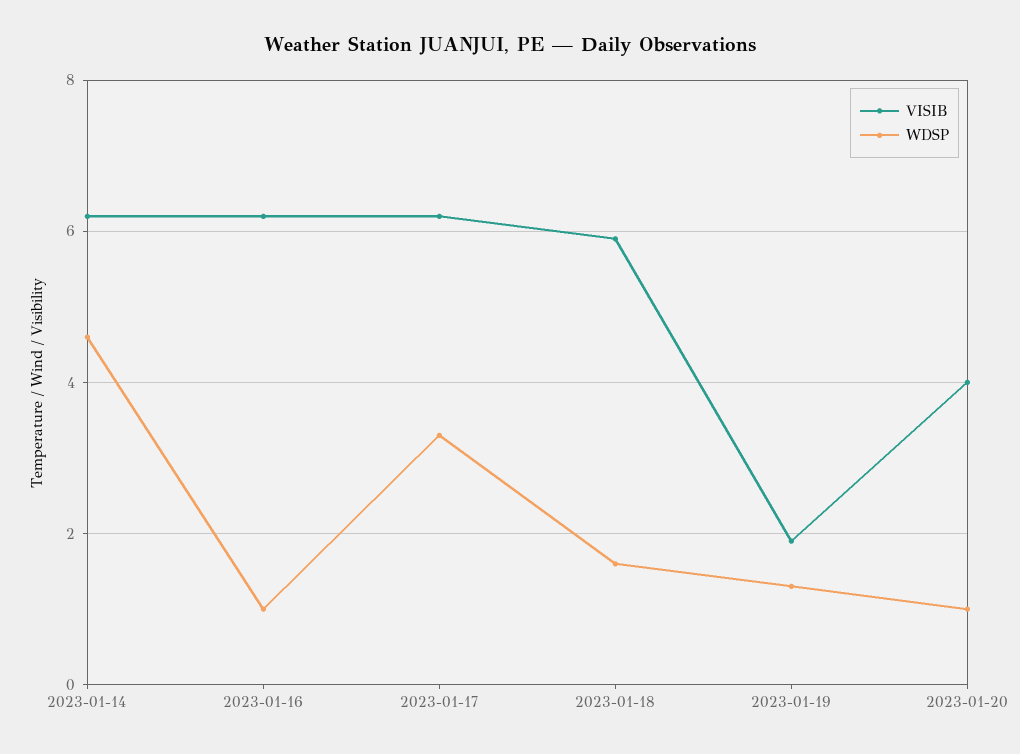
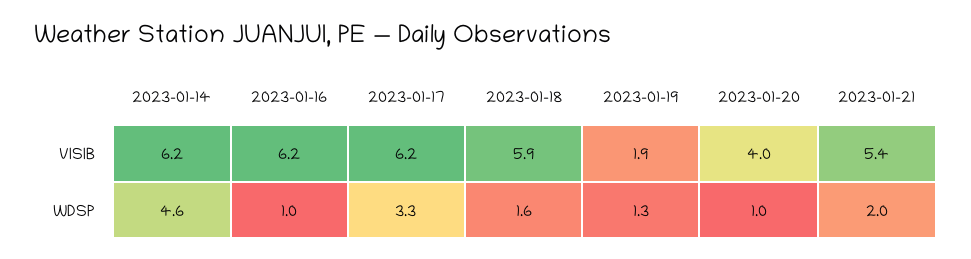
VISIB, 2023-01-21: none -> 5.4
WDSP, 2023-01-21: none -> 2

